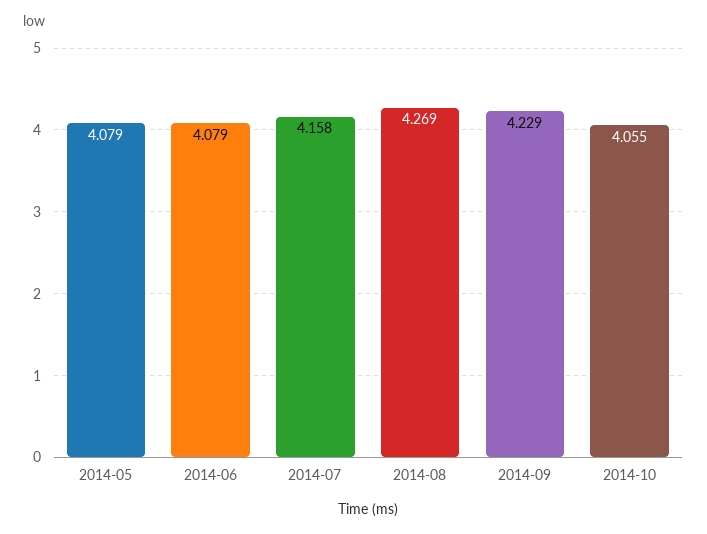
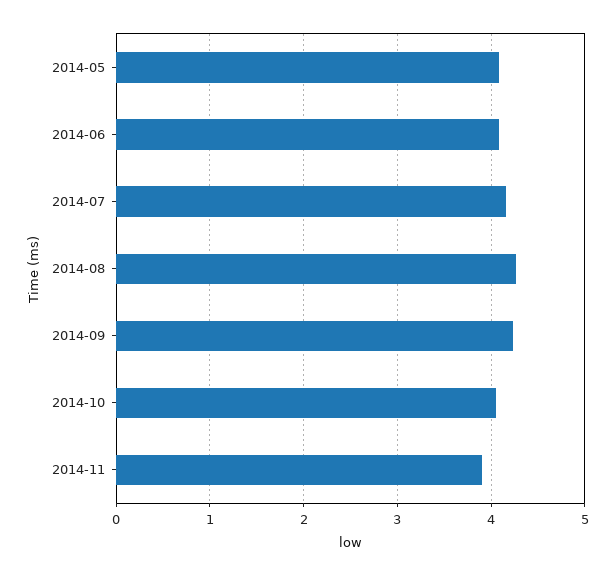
2014-11: none -> 3.9

